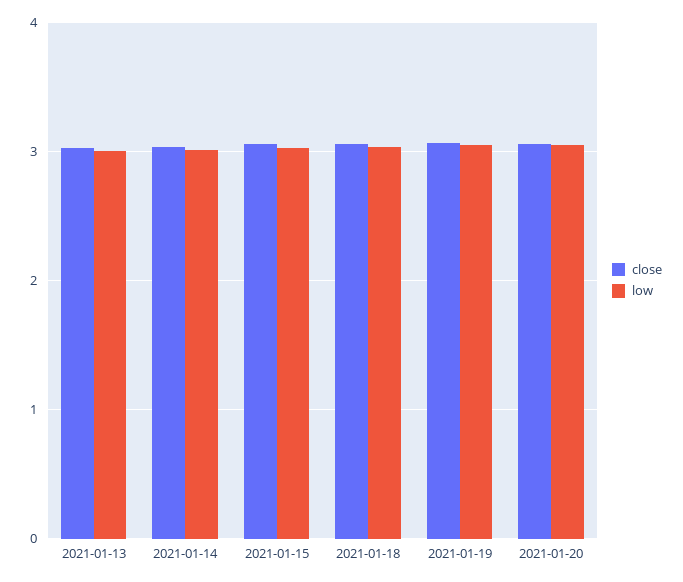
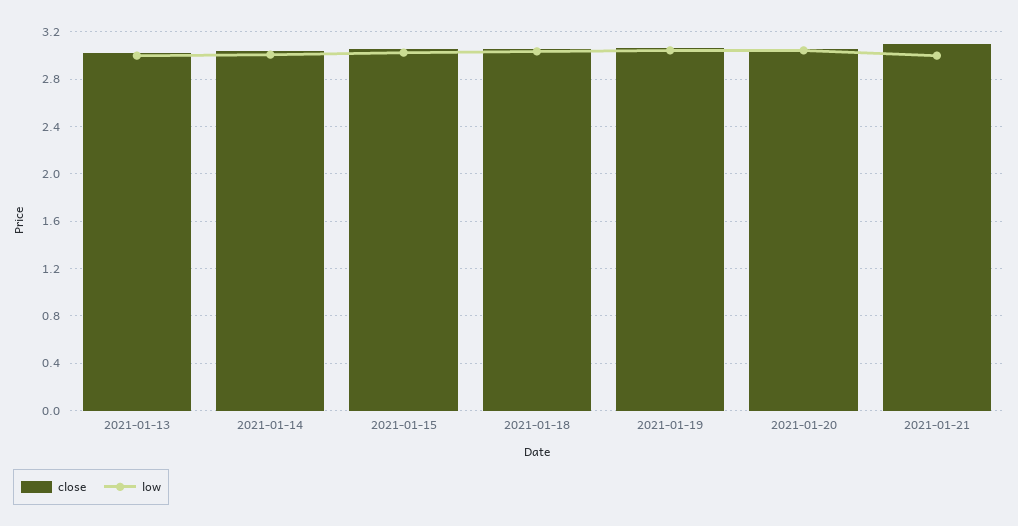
close, 2021-01-21: none -> 3.1
low, 2021-01-21: none -> 3

